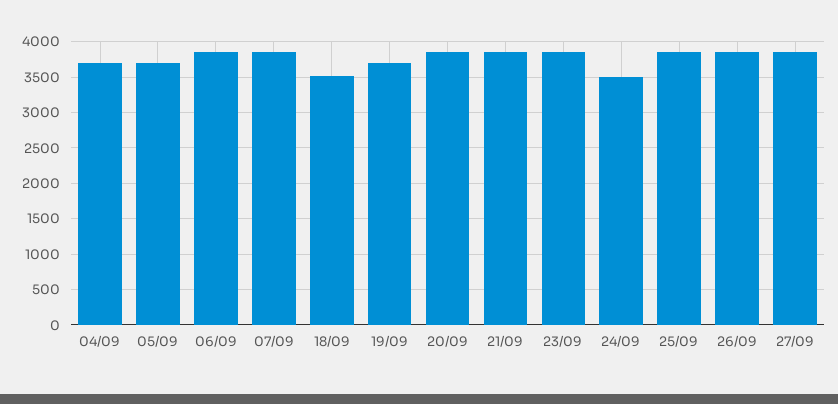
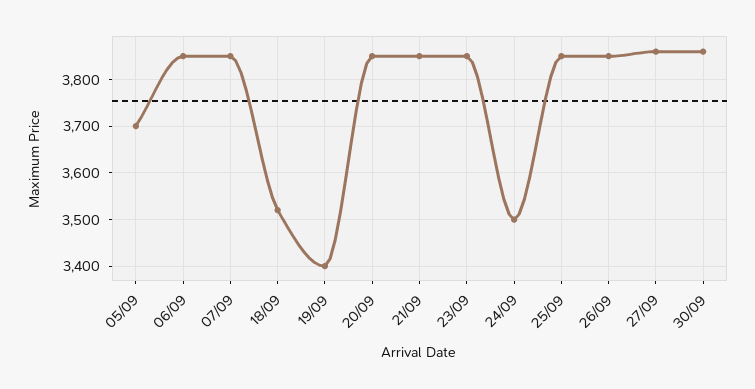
04/09: 3700 -> none
19/09: 3700 -> 3400
30/09: none -> 3860

